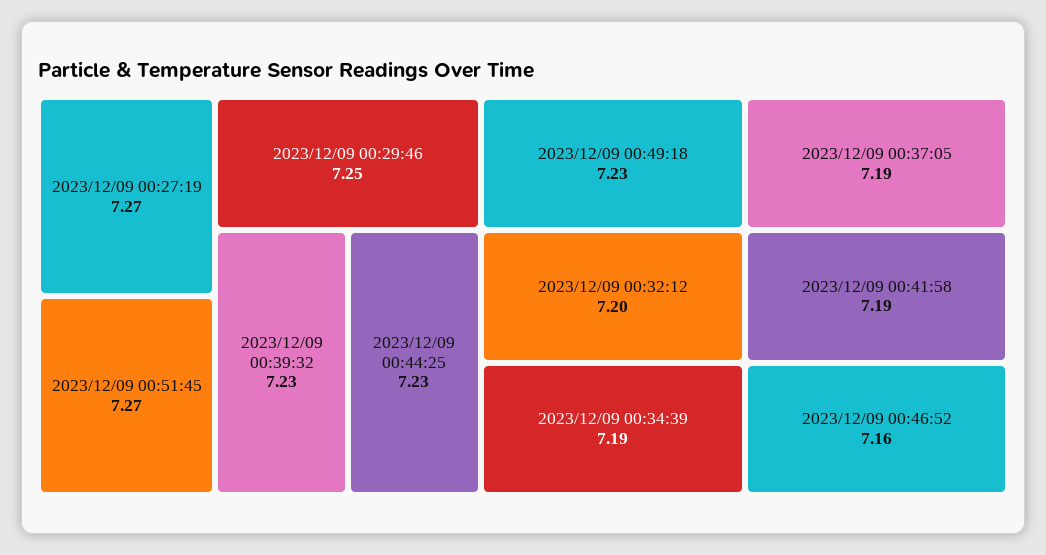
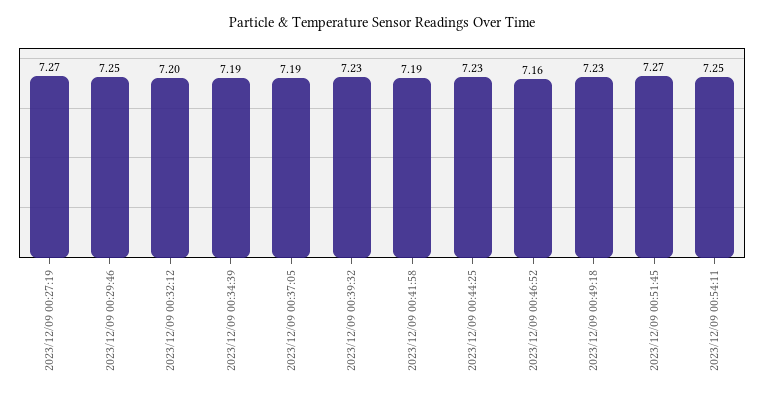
2023/12/09 00:54:11: none -> 7.25

